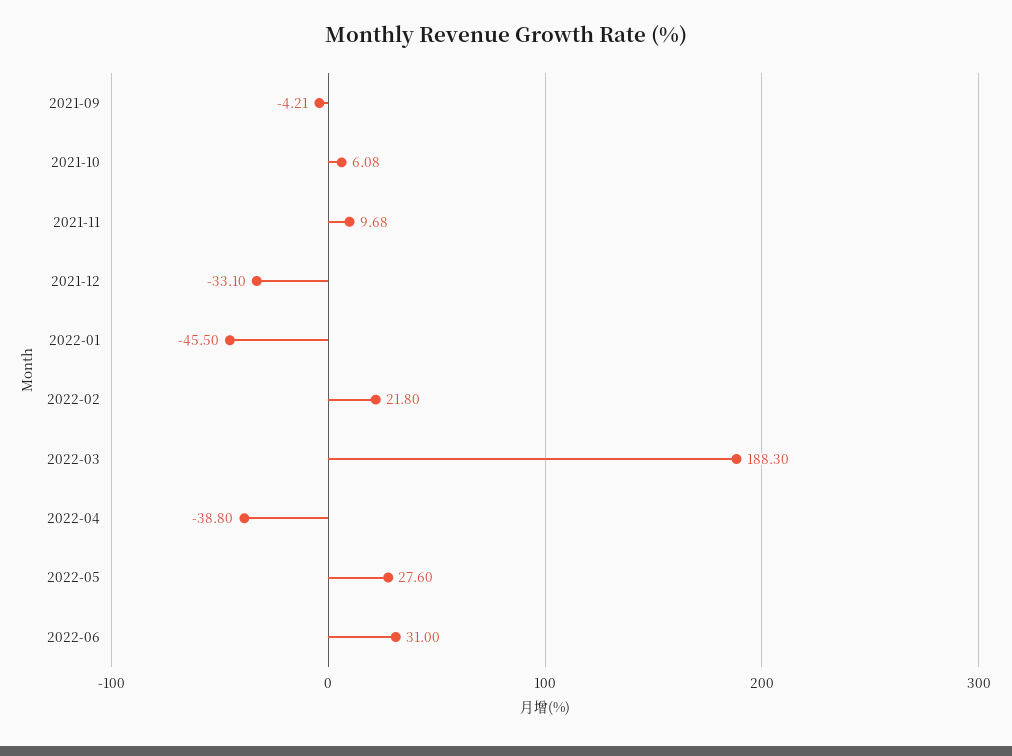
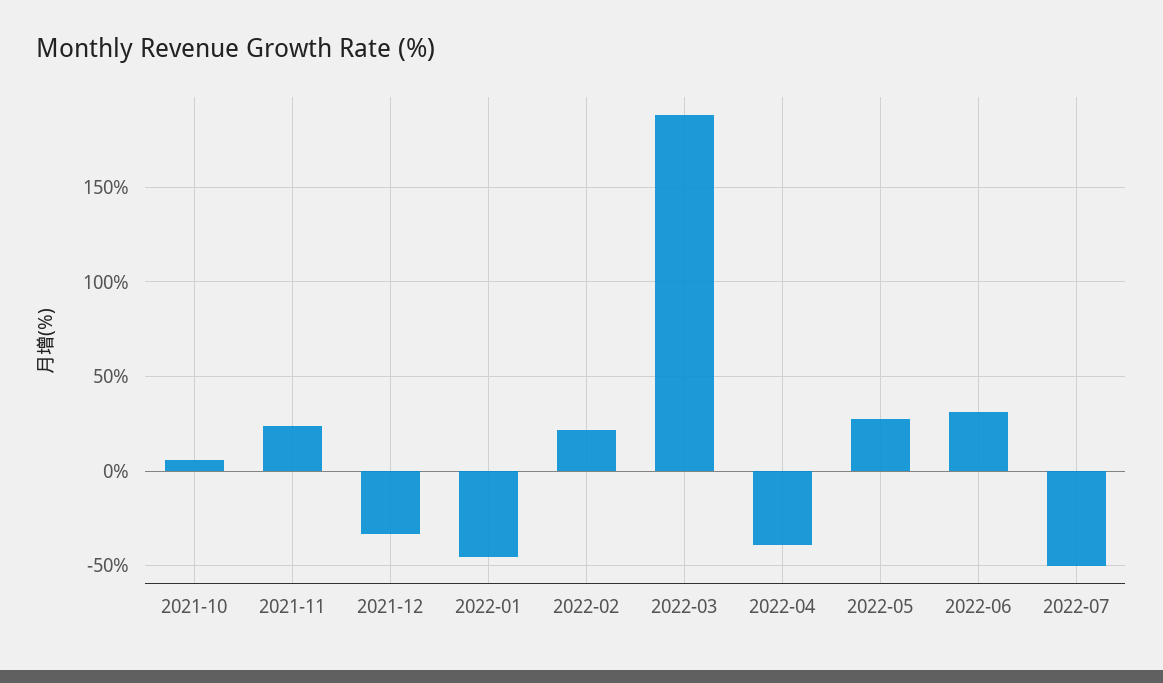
2021-09: -4.21 -> none
2021-11: 9.68 -> 25
2022-07: none -> -50

